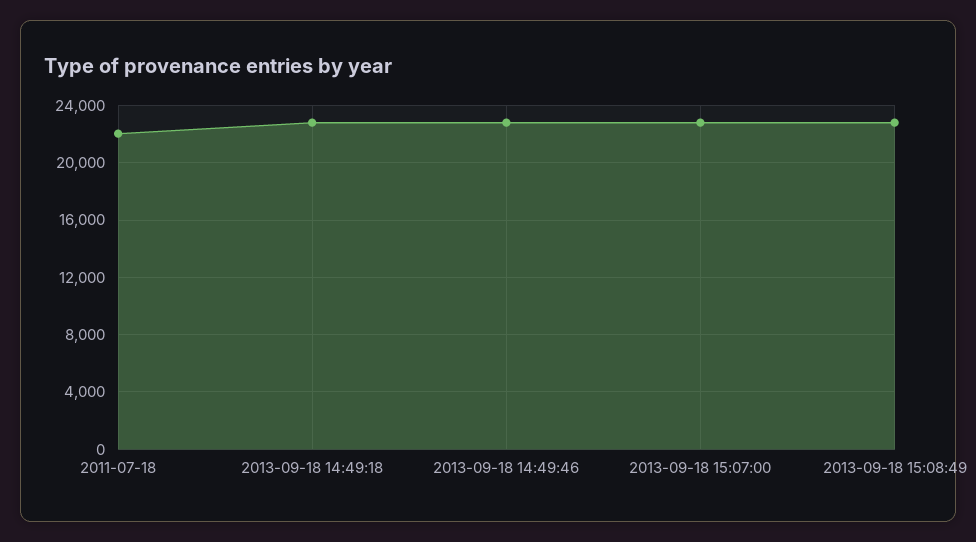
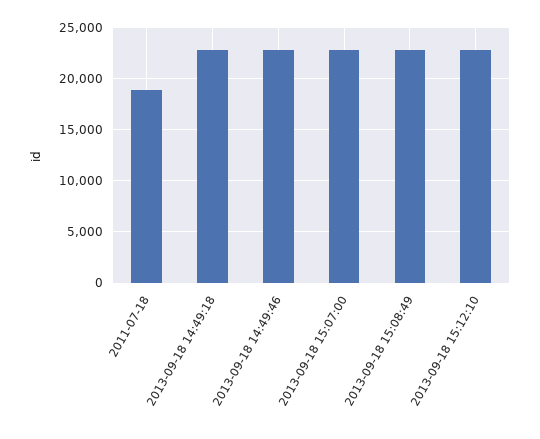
2011-07-18: 22000 -> 19000
2013-09-18 15:12:10: none -> 23000

